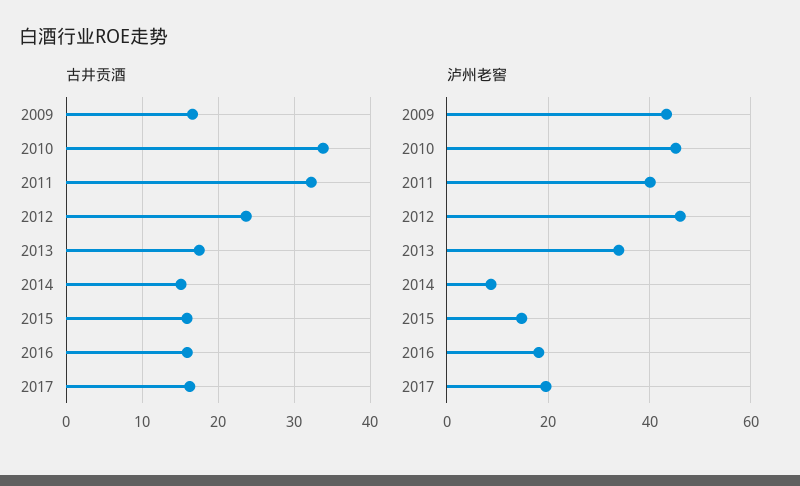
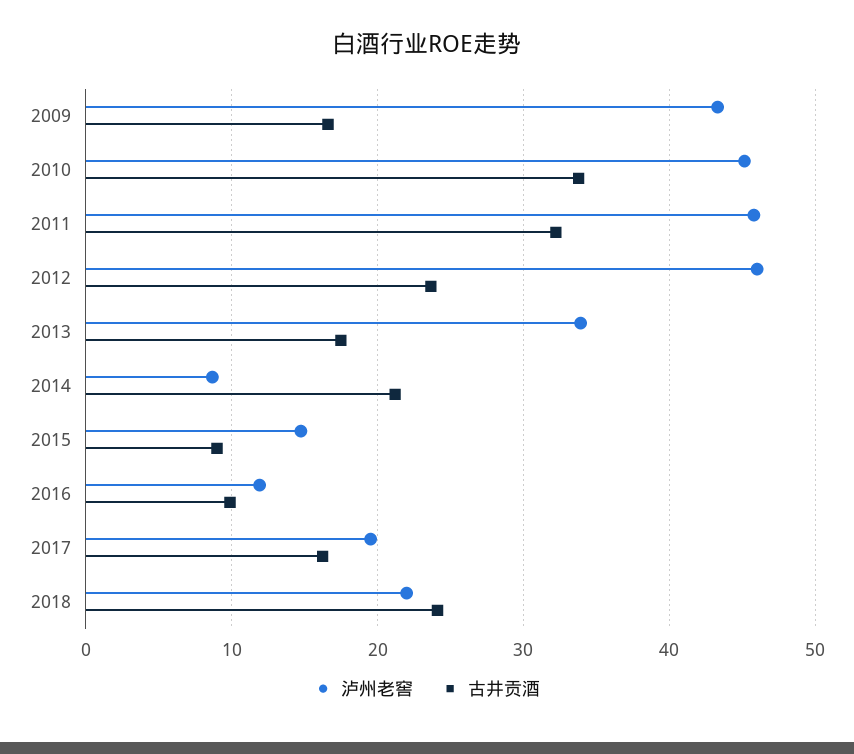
古井贡酒, 2014: 15 -> 21
古井贡酒, 2015: 16 -> 9
古井贡酒, 2016: 16 -> 10
泸州老窖, 2011: 40 -> 46
泸州老窖, 2016: 18 -> 12
泸州老窖, 2018: none -> 22
古井贡酒, 2018: none -> 24

